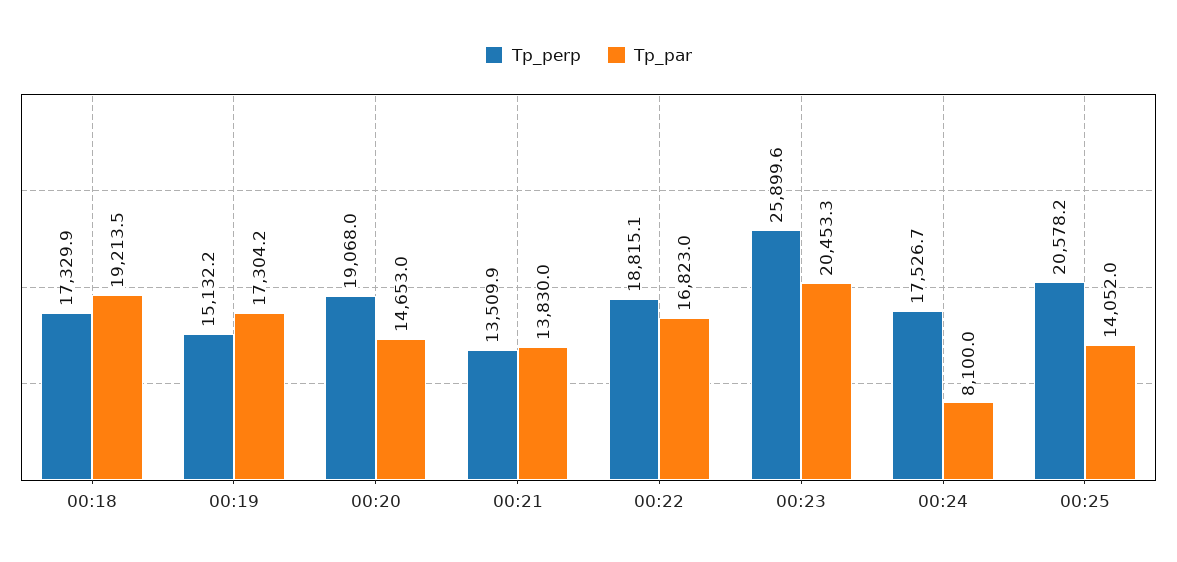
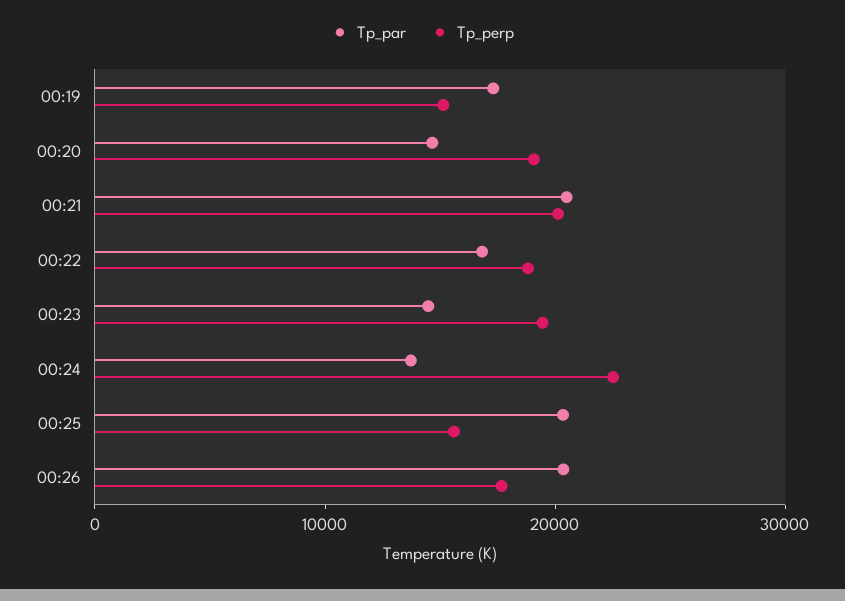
Tp_perp, 00:18: 17329.9 -> none
Tp_par, 00:18: 19213.5 -> none
Tp_perp, 00:21: 13509.9 -> 20000
Tp_par, 00:21: 13830 -> 20000
Tp_perp, 00:23: 25899.6 -> 20000
Tp_par, 00:23: 20453.3 -> 14000
Tp_perp, 00:24: 17526.7 -> 22000
Tp_par, 00:24: 8100 -> 14000
Tp_perp, 00:25: 20578.2 -> 16000
Tp_par, 00:25: 14052 -> 20000
Tp_par, 00:26: none -> 20000
Tp_perp, 00:26: none -> 18000

